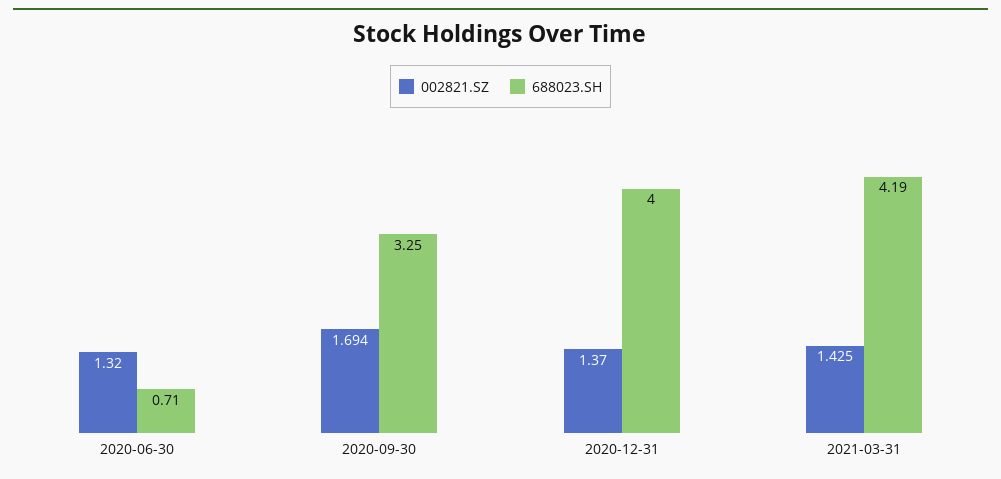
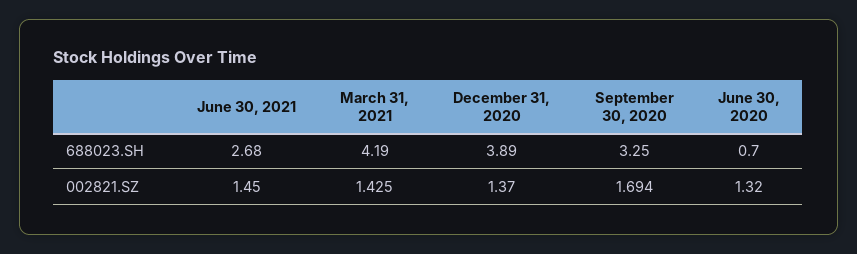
688023.SH, 2020-06-30: 0.71 -> 0.7
688023.SH, 2020-12-31: 4 -> 3.89
688023.SH, June 30, 2021: none -> 2.68
002821.SZ, June 30, 2021: none -> 1.45

